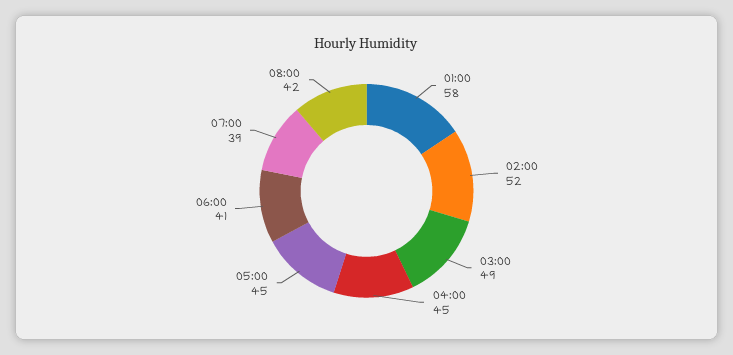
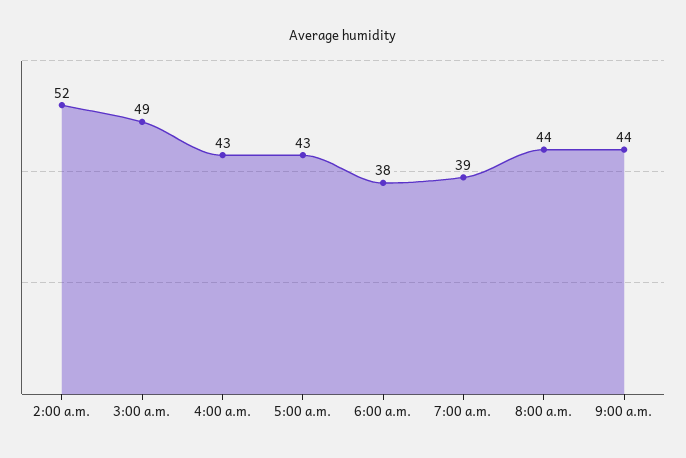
01:00: 58 -> none
04:00: 45 -> 43
05:00: 45 -> 43
06:00: 41 -> 38
08:00: 42 -> 44
9:00 a.m.: none -> 44

